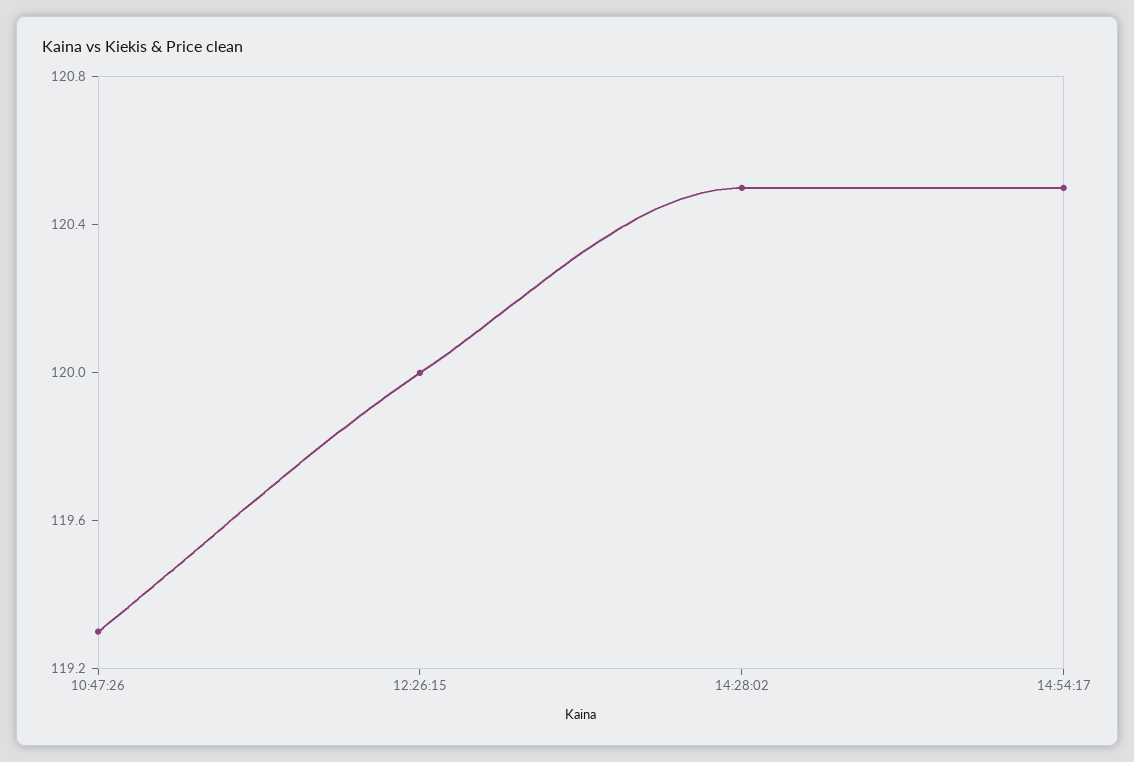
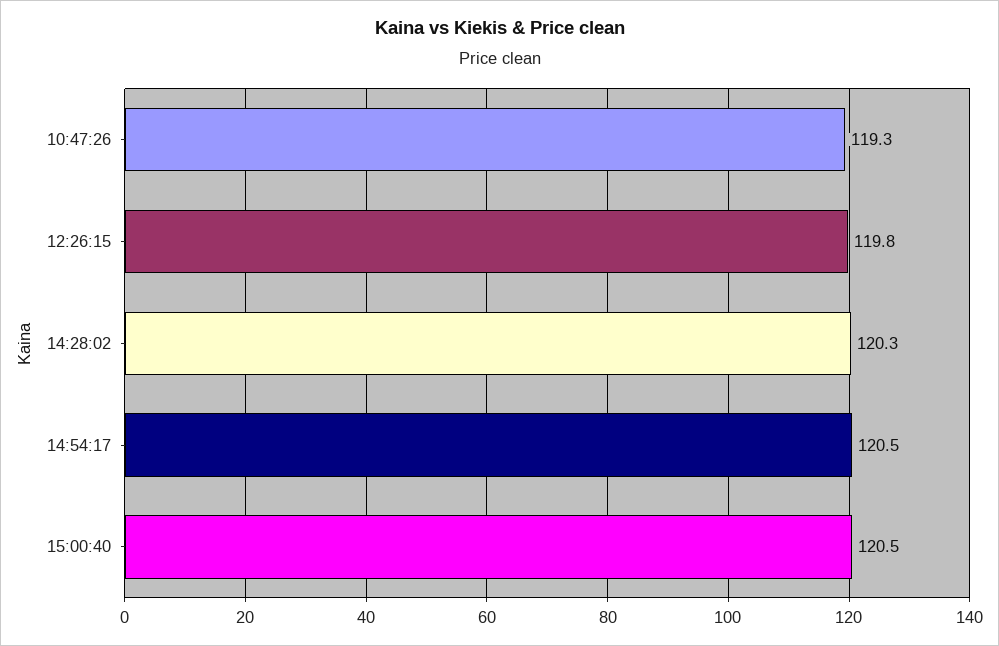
12:26:15: 120 -> 119.8
14:28:02: 120.5 -> 120.3
15:00:40: none -> 120.5

